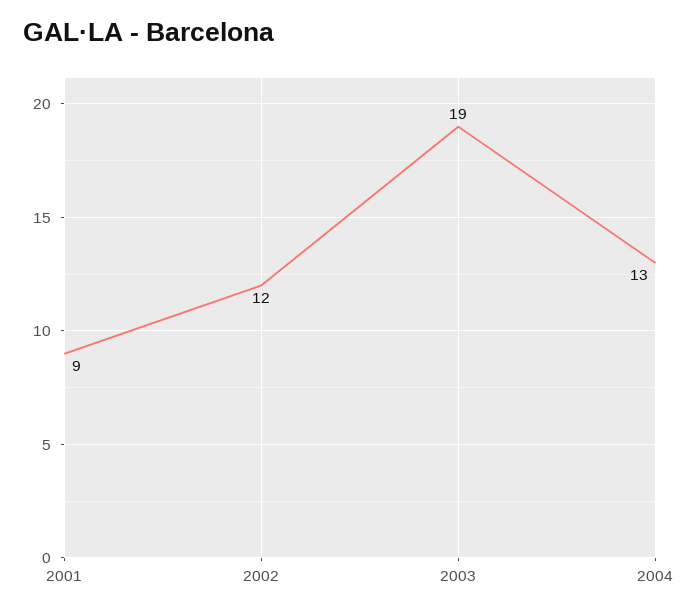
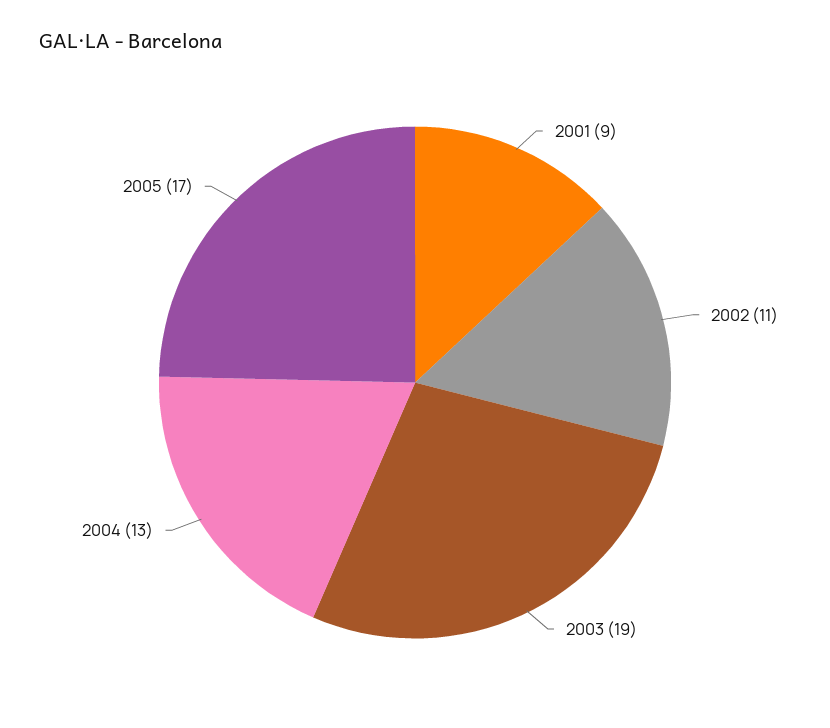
2002: 12 -> 11
2005: none -> 17

